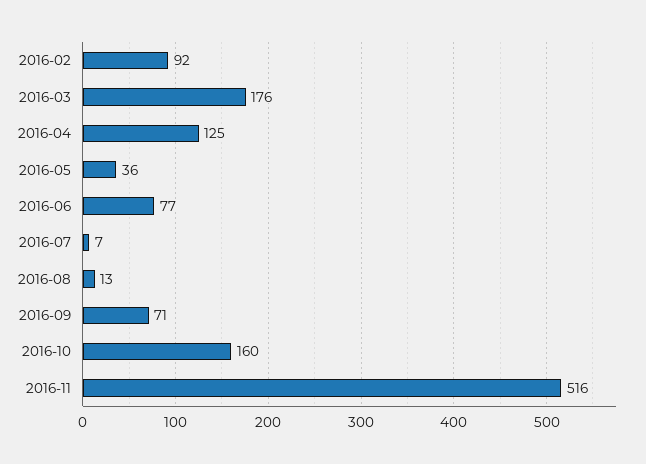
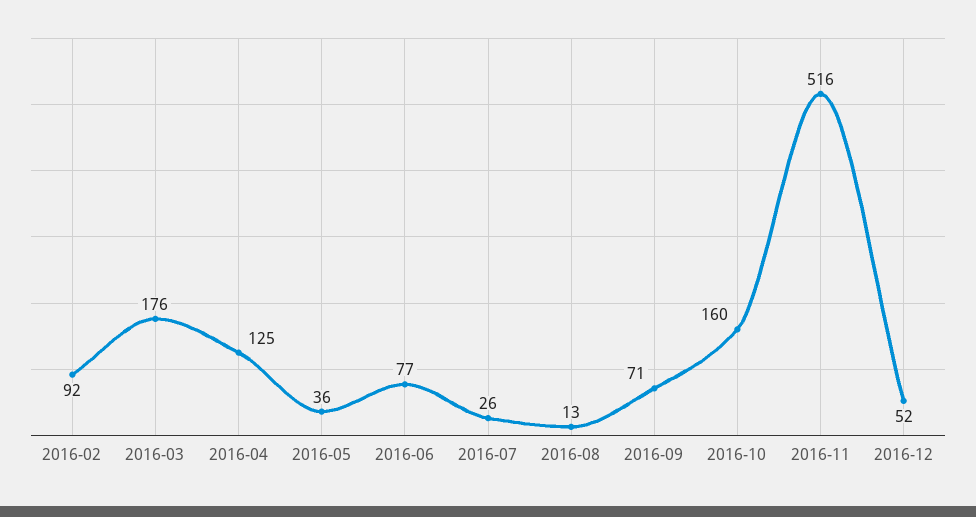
2016-07: 7 -> 26
2016-12: none -> 52

